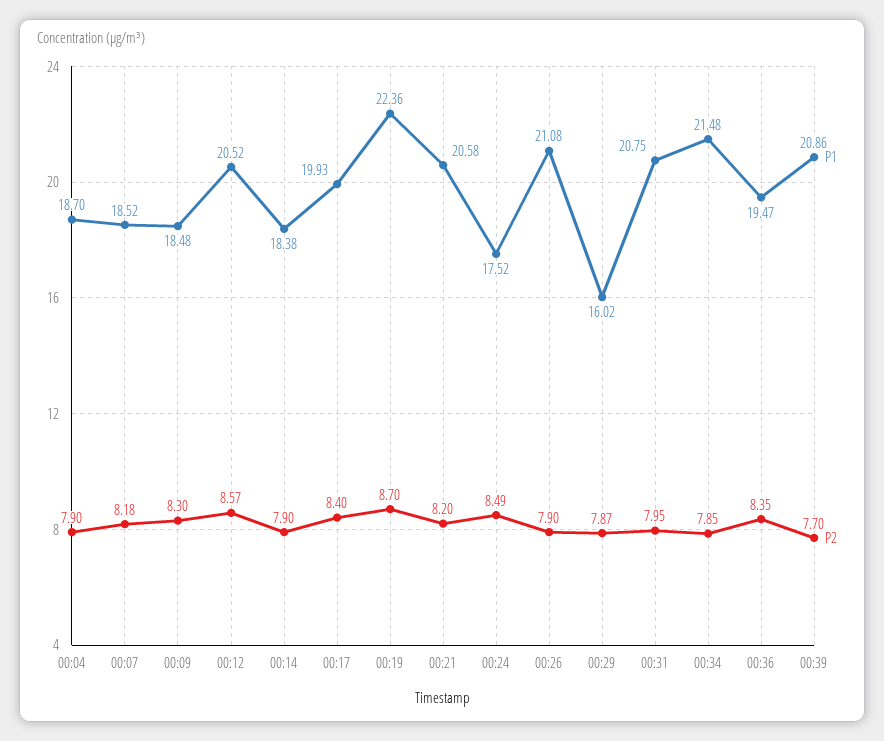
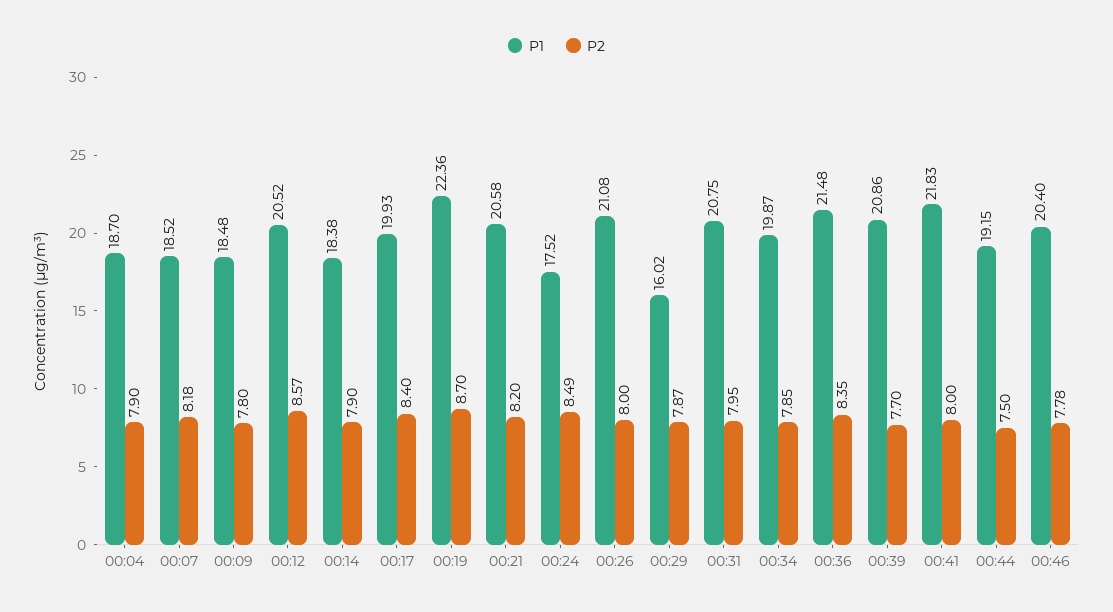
P2, 00:09: 8.3 -> 7.8
P2, 00:26: 7.9 -> 8
P1, 00:34: 21.48 -> 19.87
P1, 00:36: 19.47 -> 21.48
P1, 00:41: none -> 21.83
P2, 00:41: none -> 8
P1, 00:44: none -> 19.15
P2, 00:44: none -> 7.5
P1, 00:46: none -> 20.4
P2, 00:46: none -> 7.78

